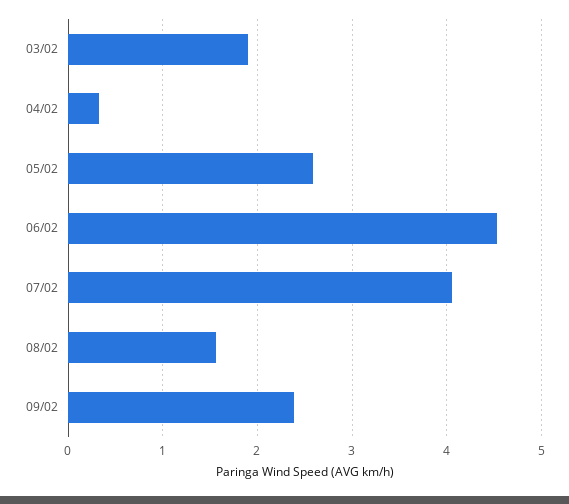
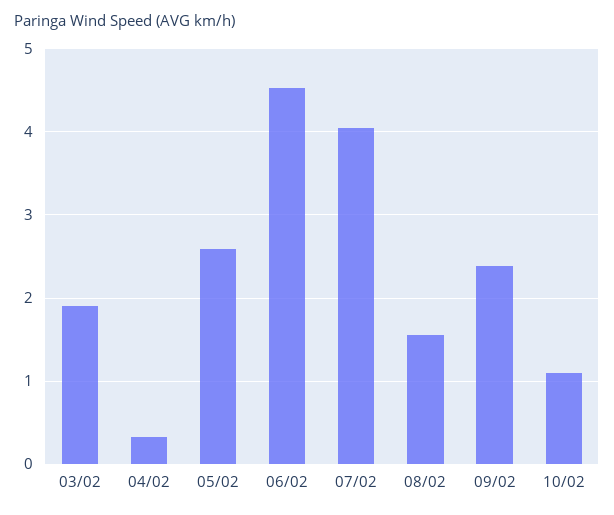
10/02: none -> 1.1

